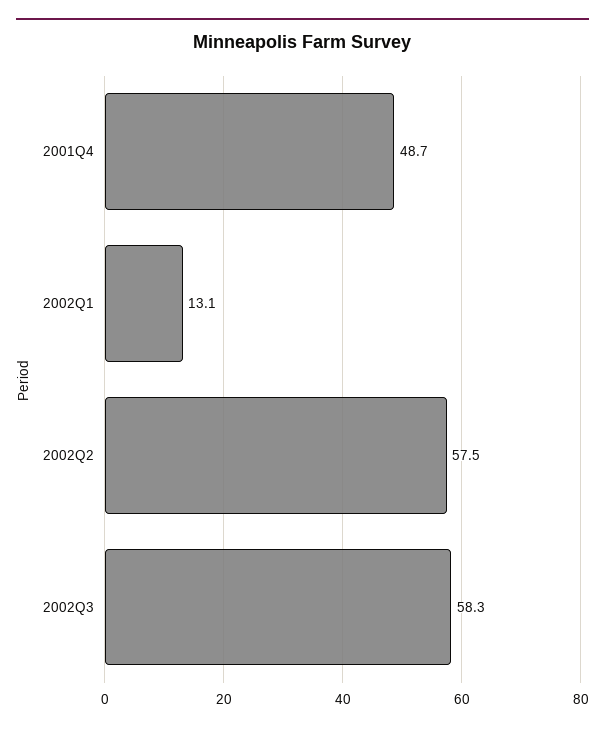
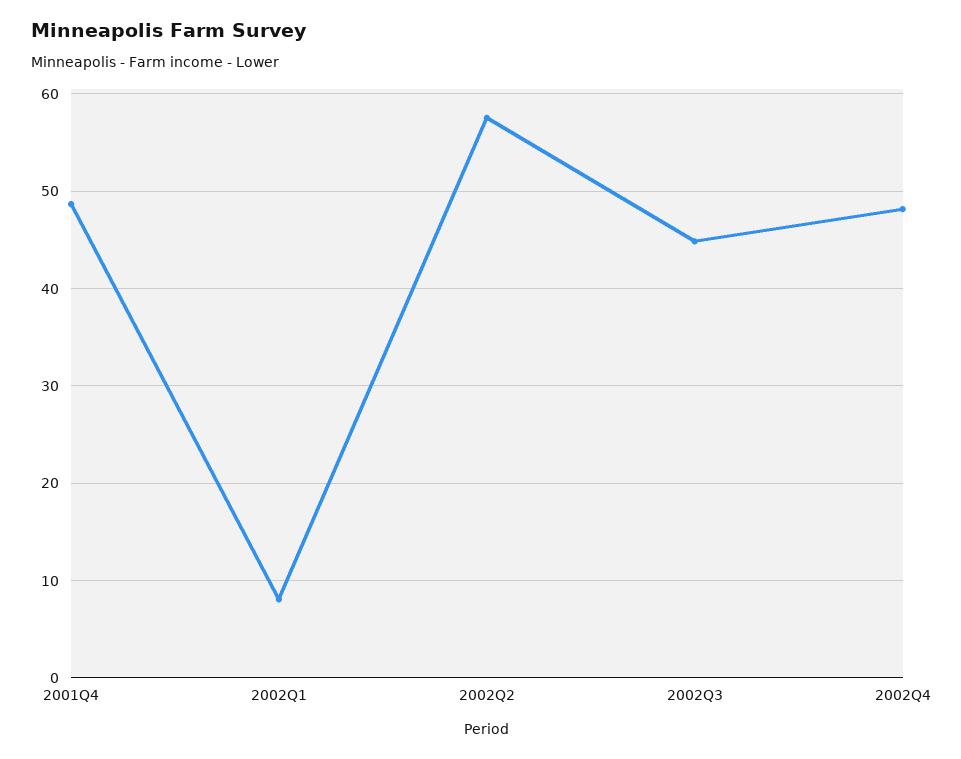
2002Q1: 13.1 -> 8
2002Q3: 58.3 -> 45
2002Q4: none -> 48

